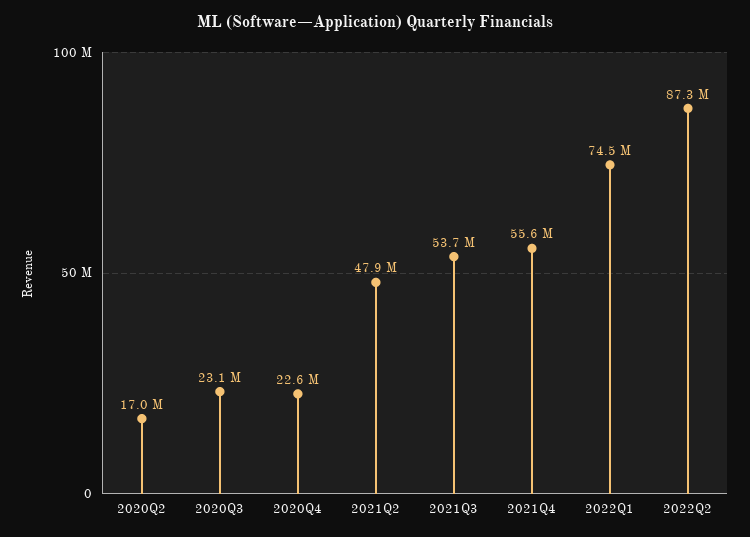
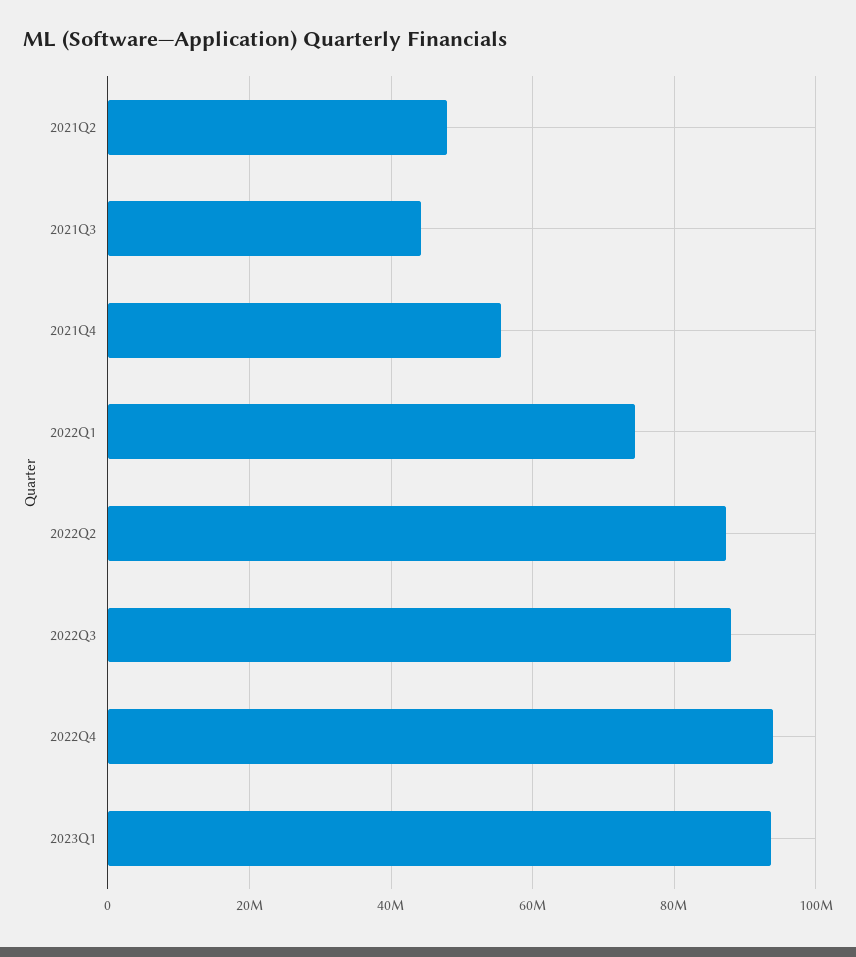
2020Q2: 17000000 -> none
2020Q3: 23100000 -> none
2020Q4: 22600000 -> none
2021Q3: 53700000 -> 44000000
2022Q3: none -> 88000000
2022Q4: none -> 94000000
2023Q1: none -> 94000000

